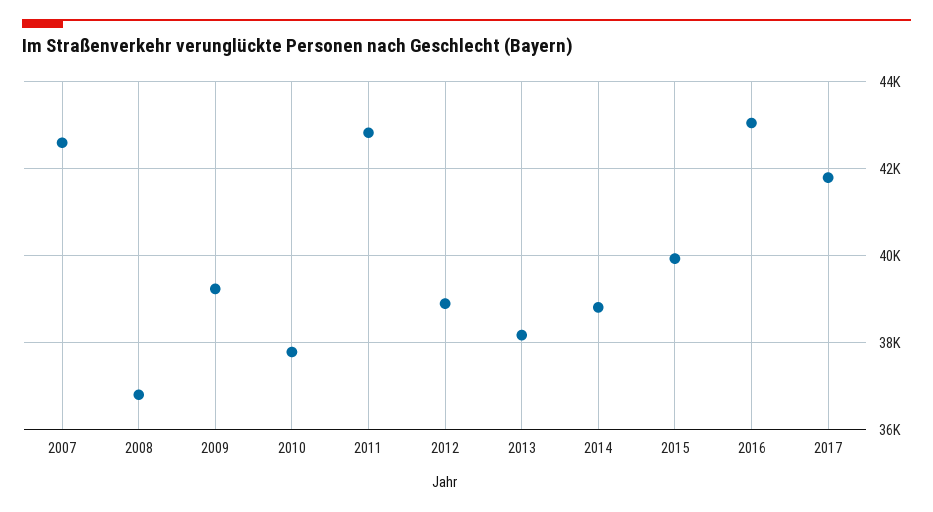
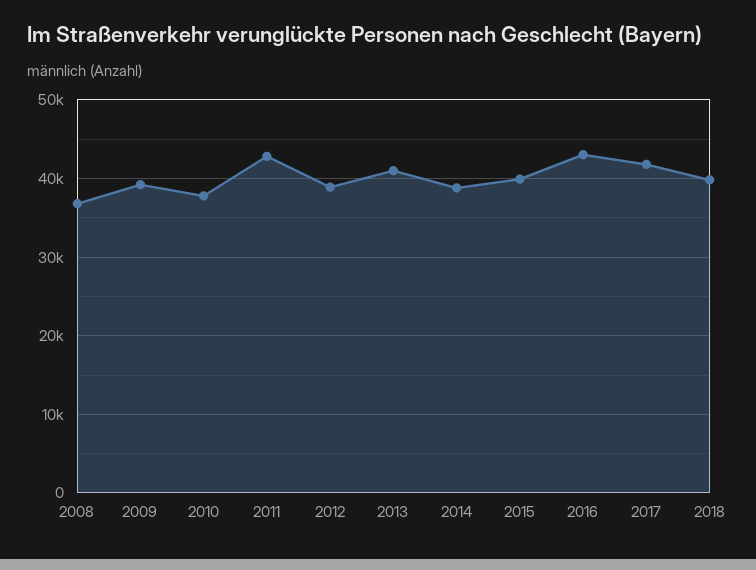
2007: 42600 -> none
2013: 38200 -> 41000
2018: none -> 40000

